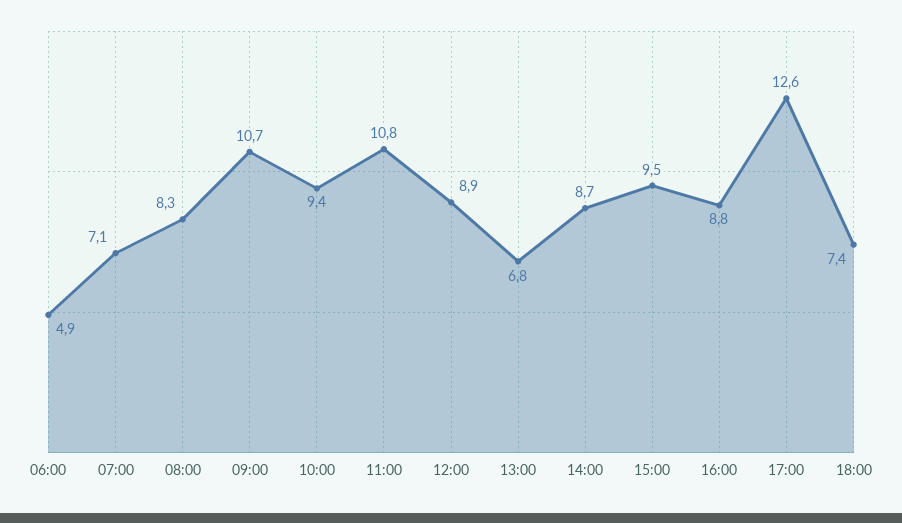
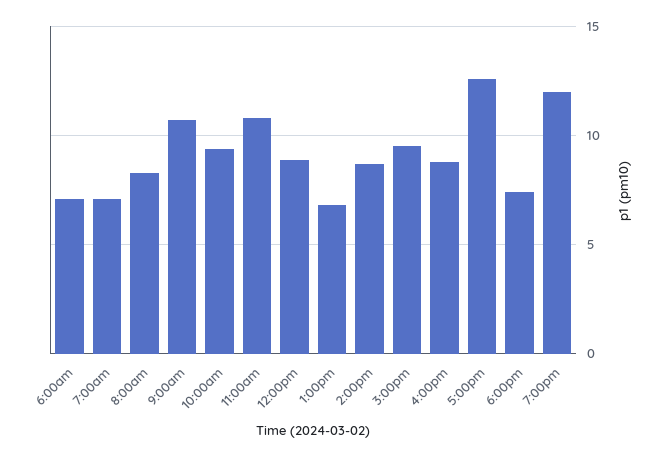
06:00: 4.9 -> 7
7:00pm: none -> 12

